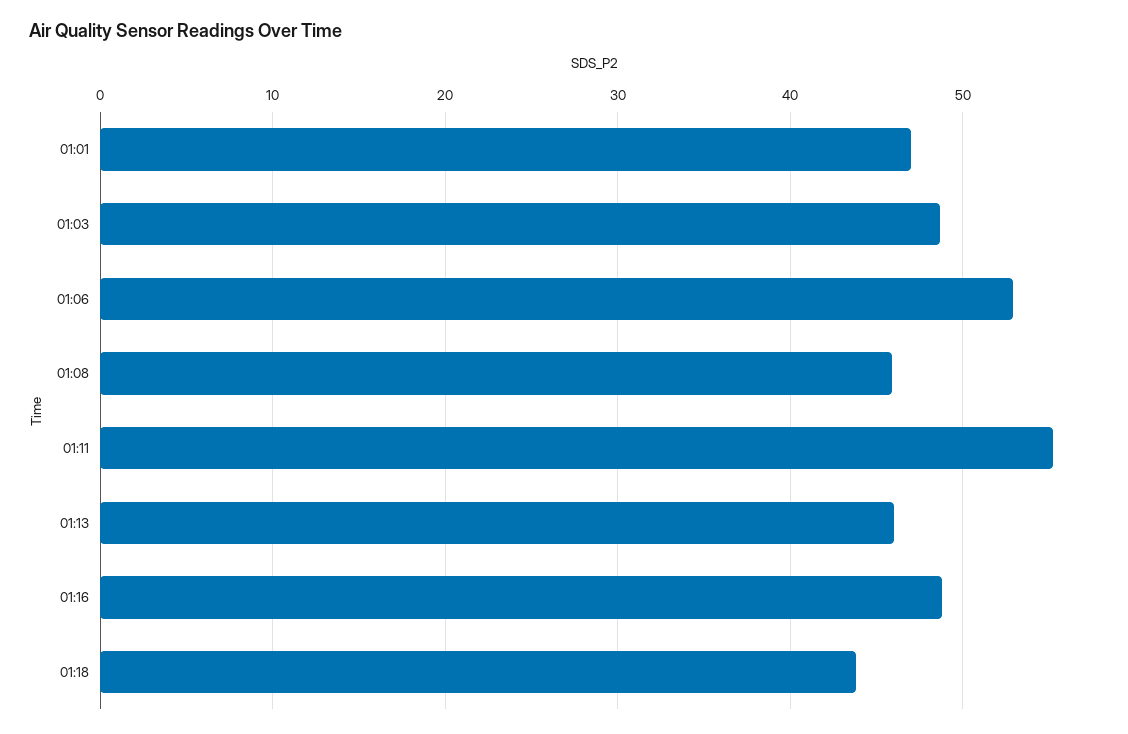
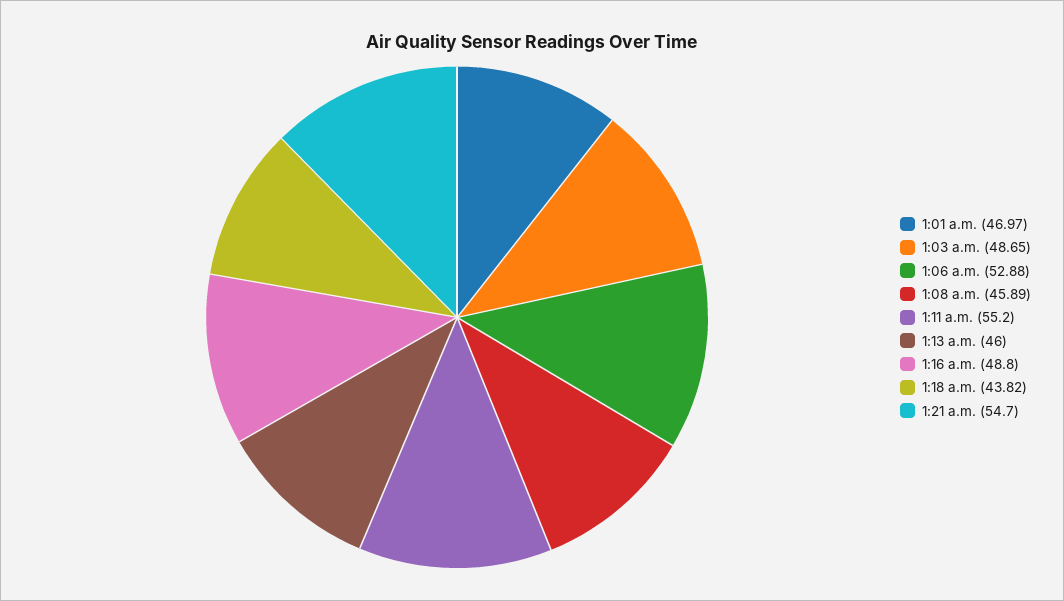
1:21 a.m.: none -> 54.7

